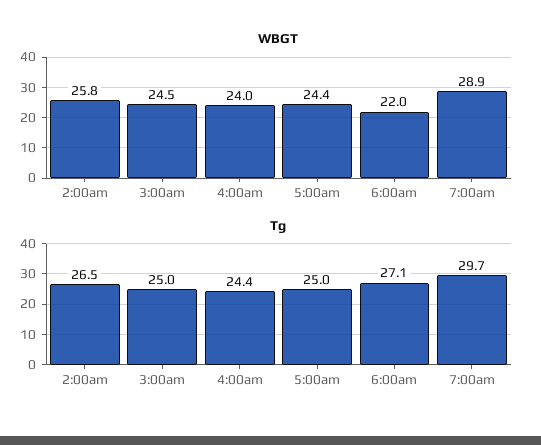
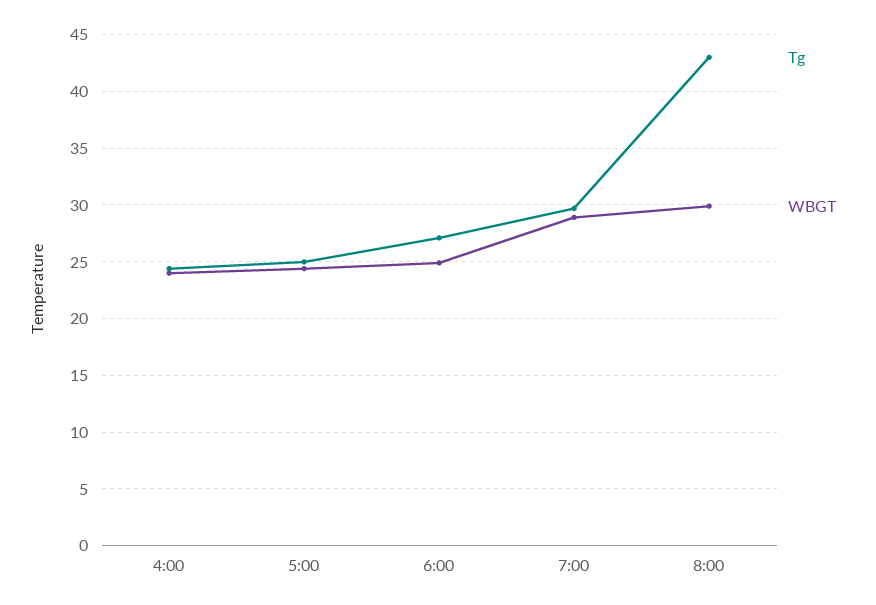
WBGT, 2:00am: 25.8 -> none
WBGT, 3:00am: 24.5 -> none
WBGT, 6:00am: 22 -> 25
Tg, 2:00am: 26.5 -> none
Tg, 3:00am: 25 -> none
Tg, 8:00: none -> 43
WBGT, 8:00: none -> 30

